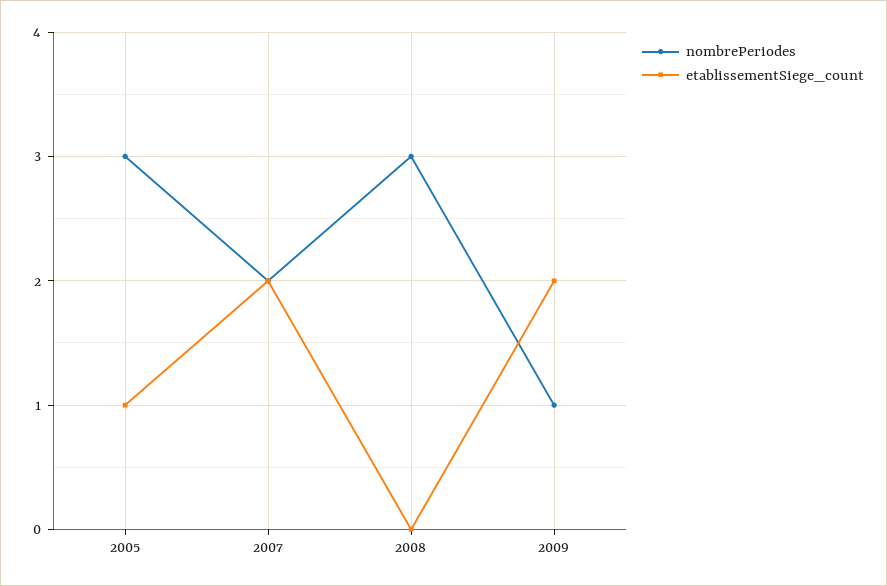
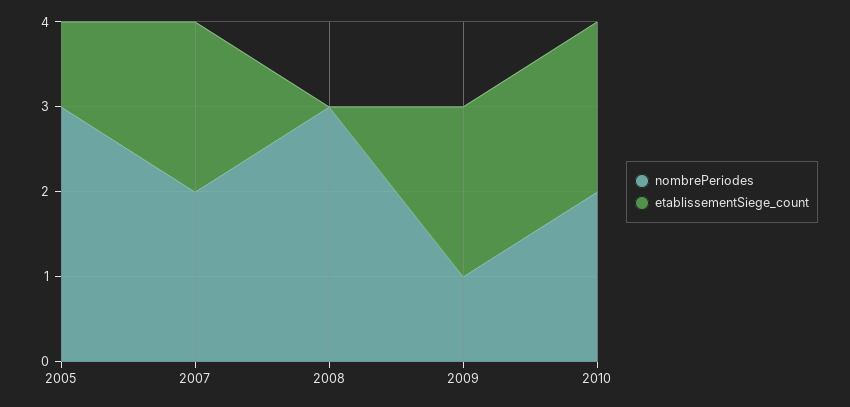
nombrePeriodes, 2010: none -> 2
etablissementSiege_count, 2010: none -> 2

